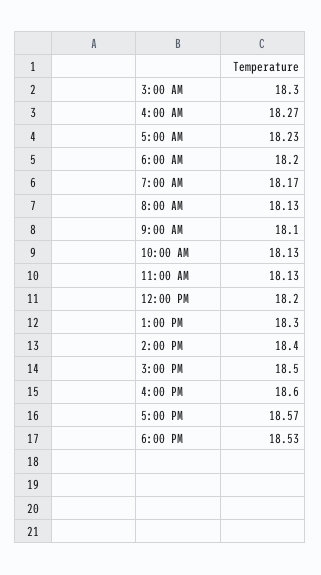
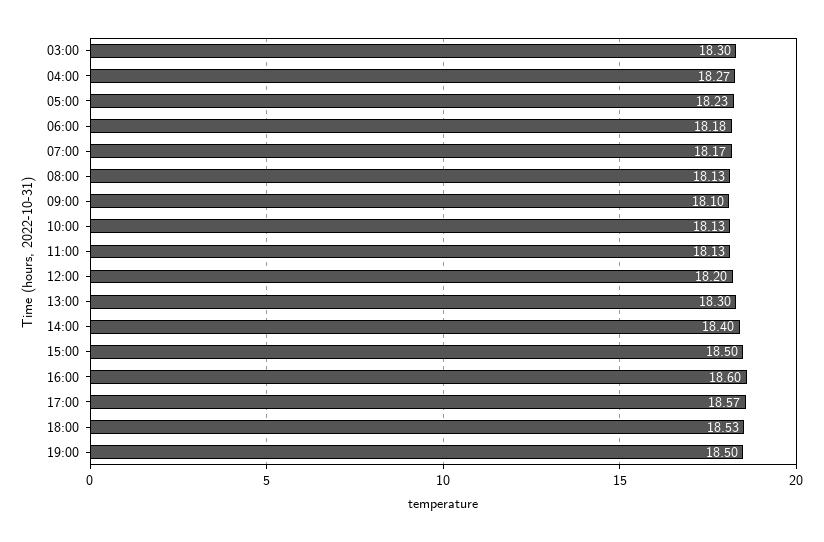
6:00 AM: 18.2 -> 18.18
19:00: none -> 18.5

